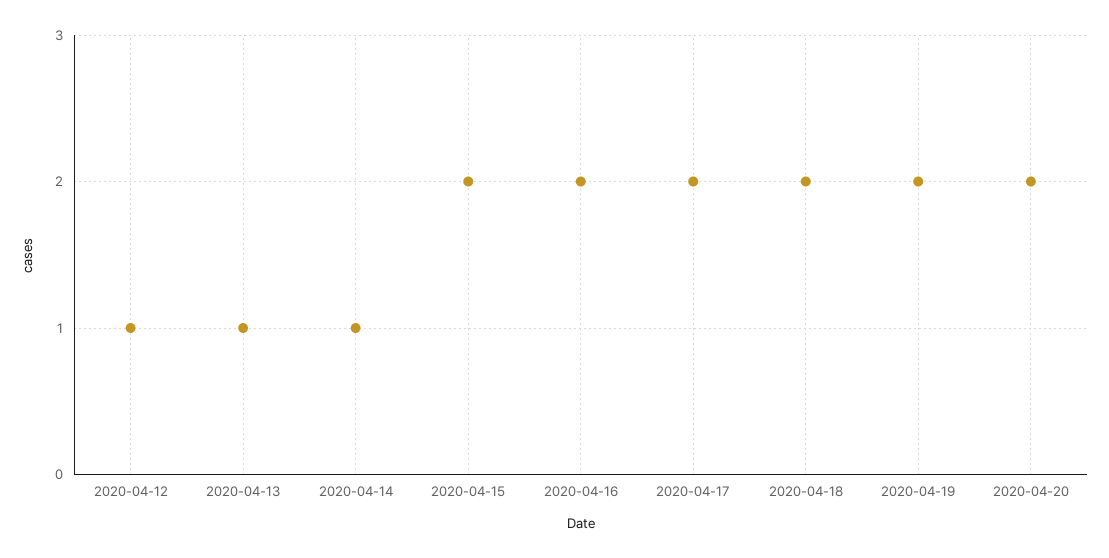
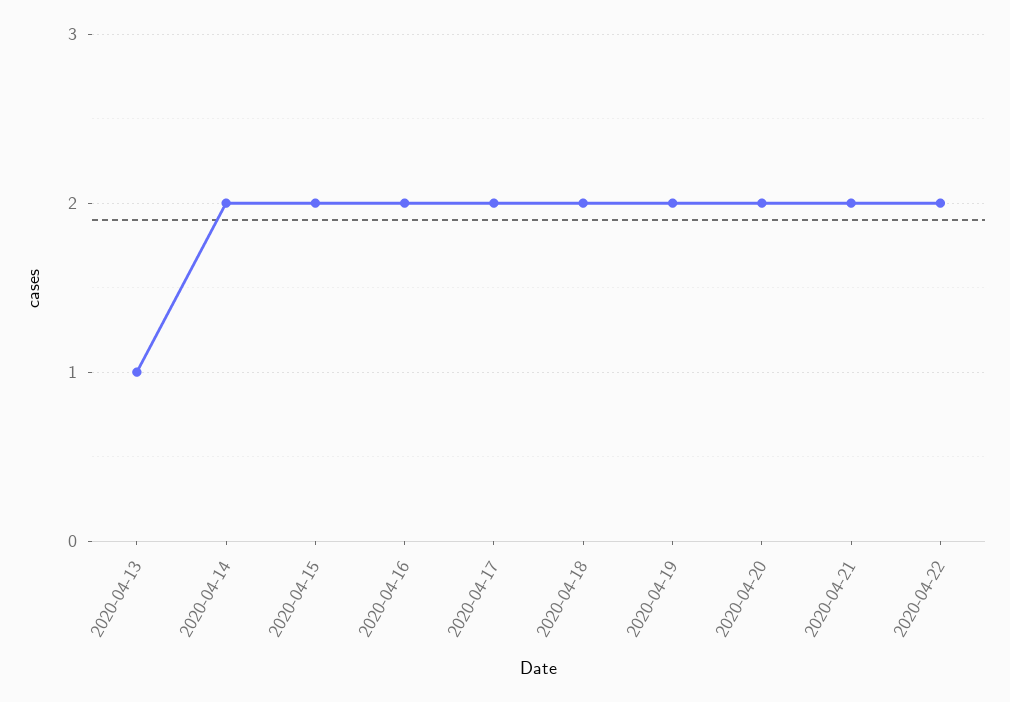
2020-04-12: 1 -> none
2020-04-14: 1 -> 2
2020-04-21: none -> 2
2020-04-22: none -> 2

